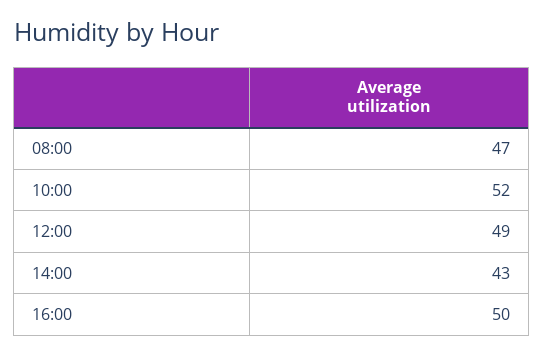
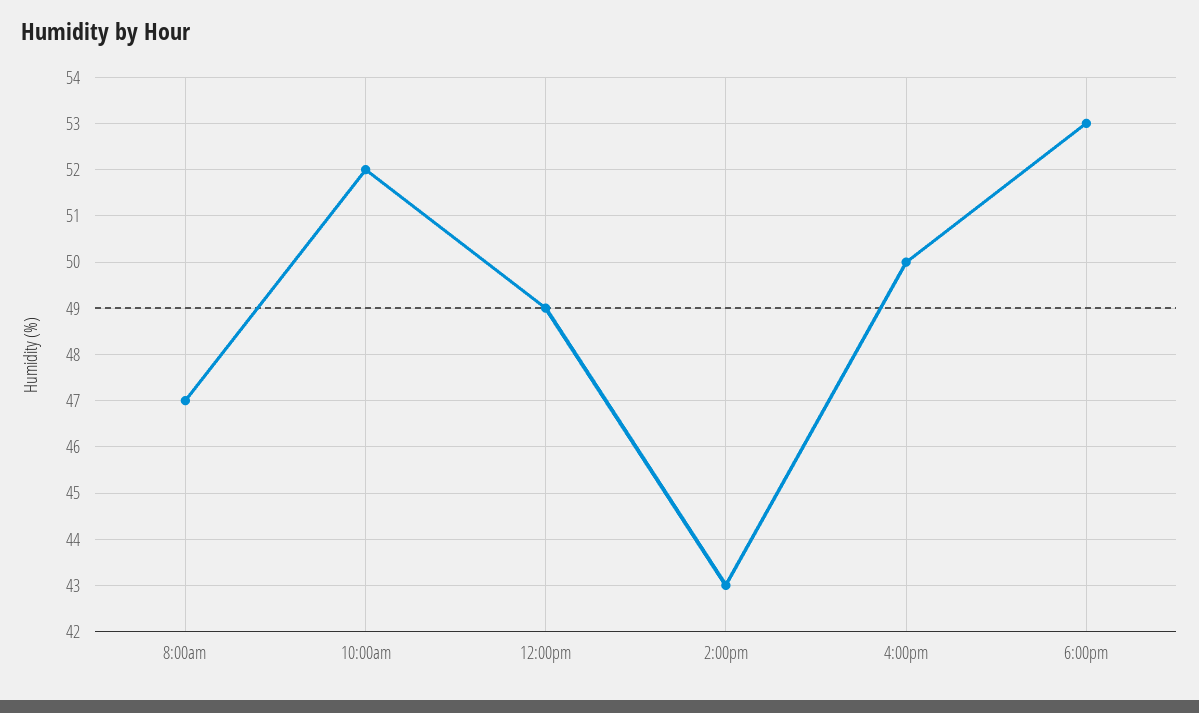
6:00pm: none -> 53

